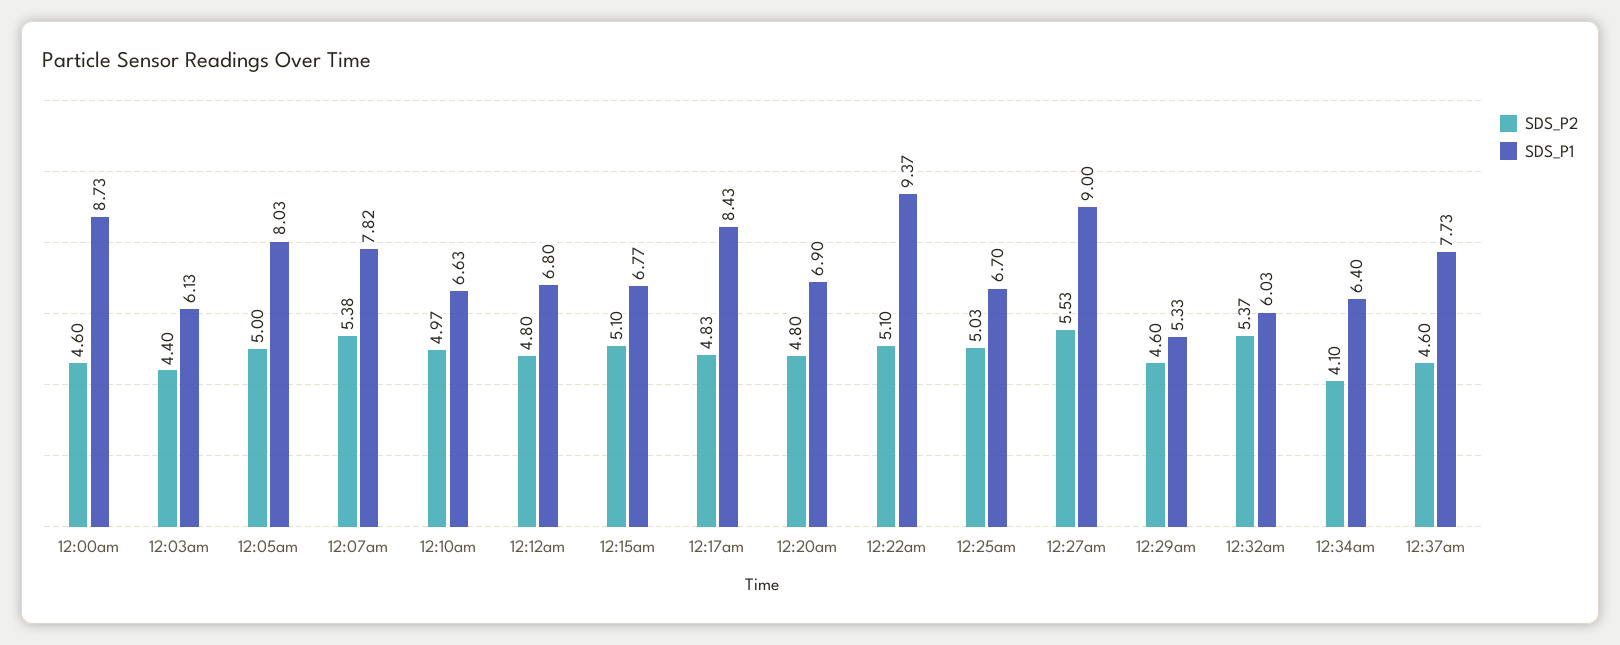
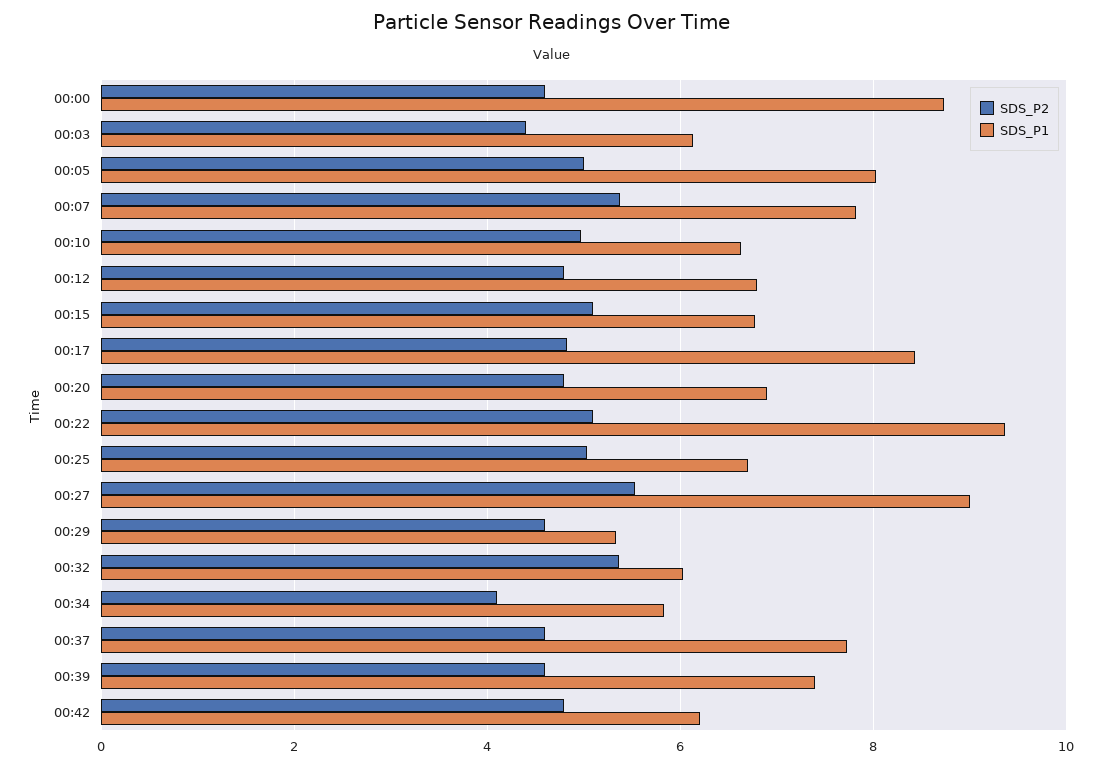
SDS_P1, 12:34am: 6.4 -> 5.8
SDS_P2, 00:39: none -> 4.6
SDS_P1, 00:39: none -> 7.4
SDS_P2, 00:42: none -> 4.8
SDS_P1, 00:42: none -> 6.2

